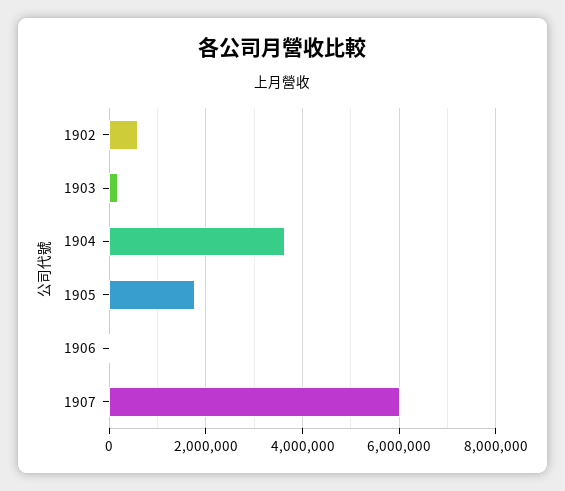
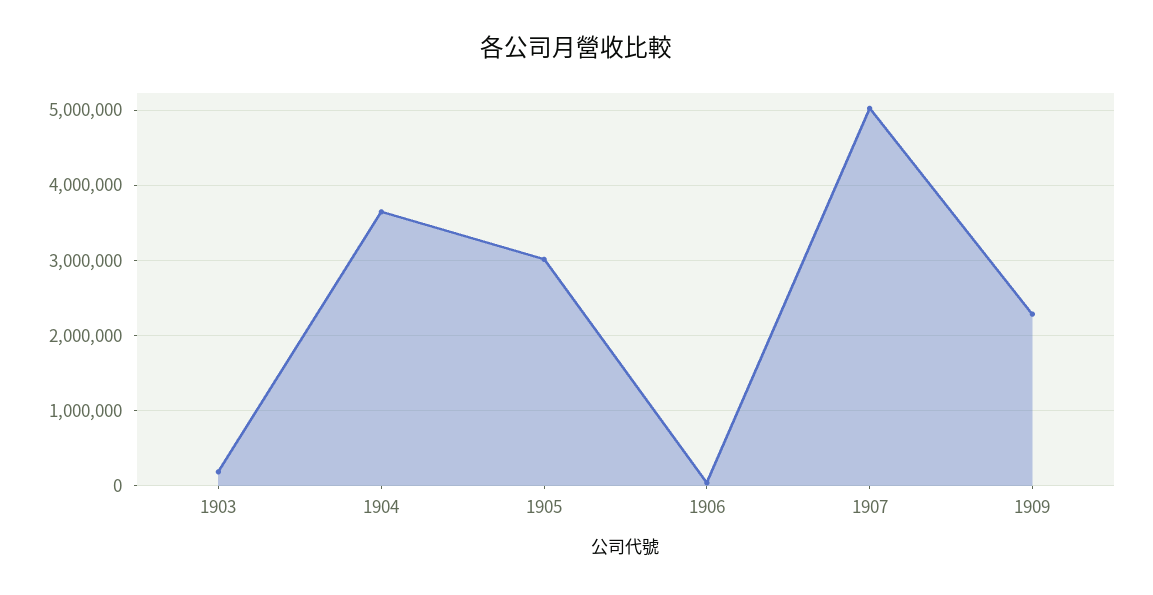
1902: 600000 -> none
1905: 1800000 -> 3000000
1907: 6000000 -> 5000000
1909: none -> 2300000

